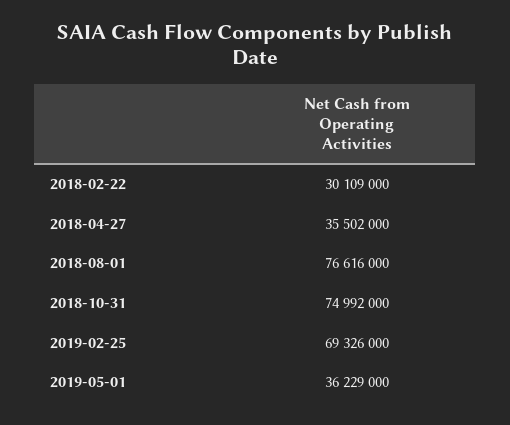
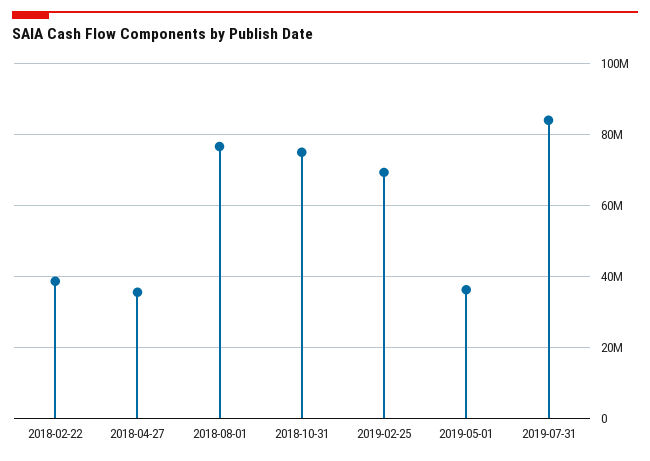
2018-02-22: 30109000 -> 38000000
2019-07-31: none -> 84000000

